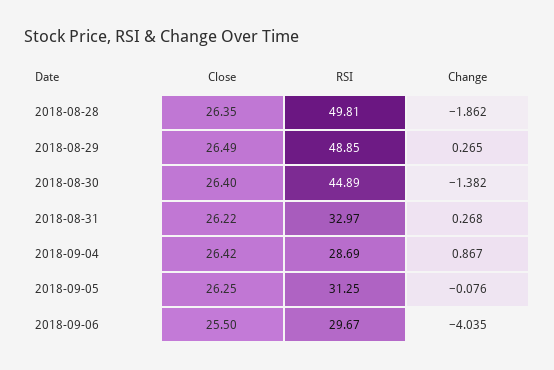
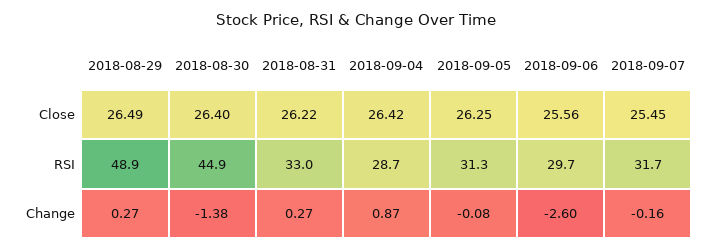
Close, 2018-08-28: 26.35 -> none
RSI, 2018-08-28: 49.81 -> none
Change, 2018-08-28: -1.862 -> none
Close, 2018-09-06: 25.5 -> 25.56
Change, 2018-09-06: -4.035 -> -2.6
Close, 2018-09-07: none -> 25.45
RSI, 2018-09-07: none -> 31.7
Change, 2018-09-07: none -> -0.16

